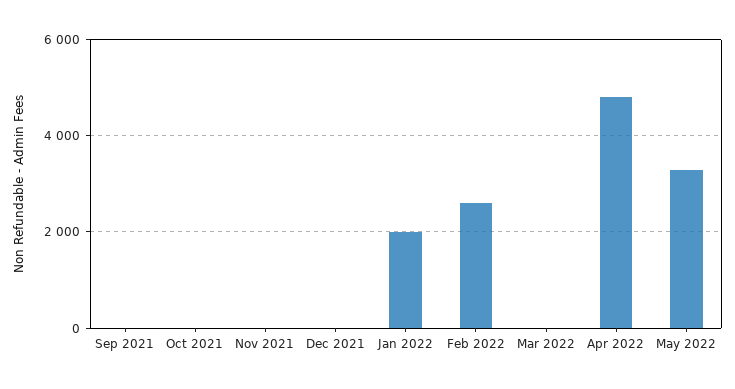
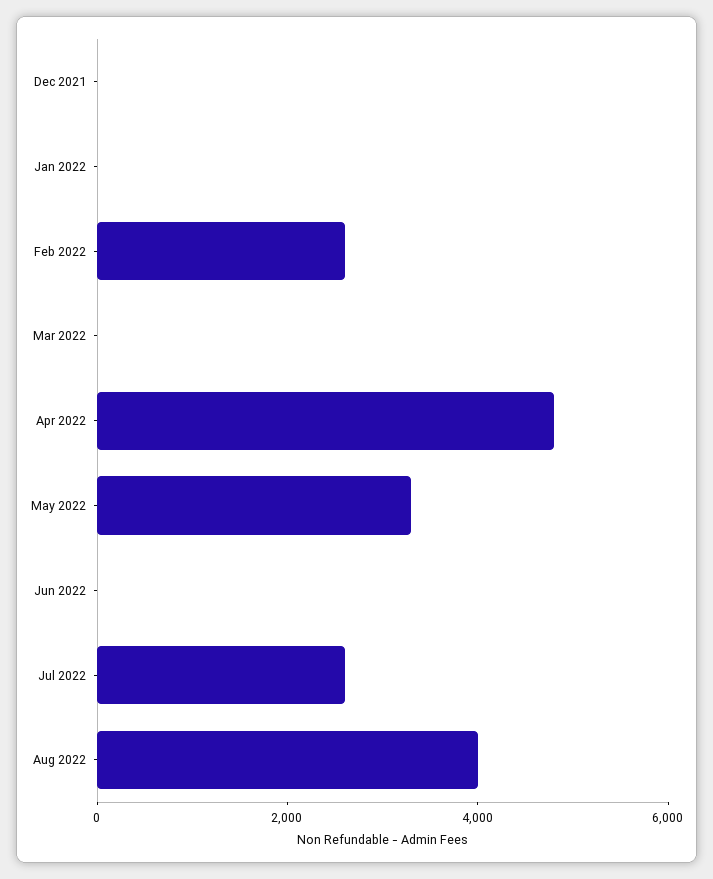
Sep 2021: 0 -> none
Oct 2021: 0 -> none
Nov 2021: 0 -> none
Jan 2022: 2000 -> 0
Jun 2022: none -> 0
Jul 2022: none -> 2500
Aug 2022: none -> 4000

